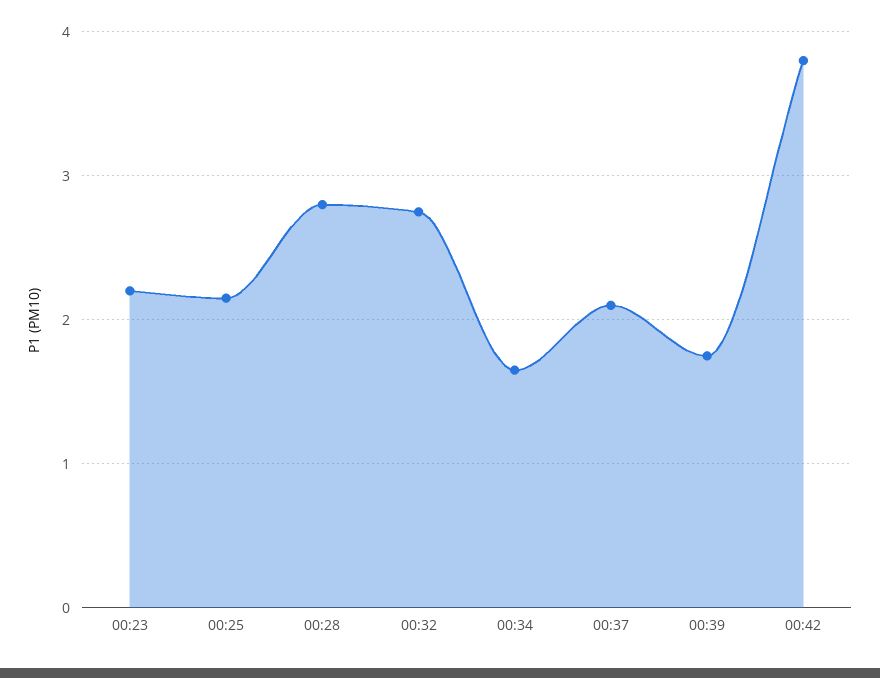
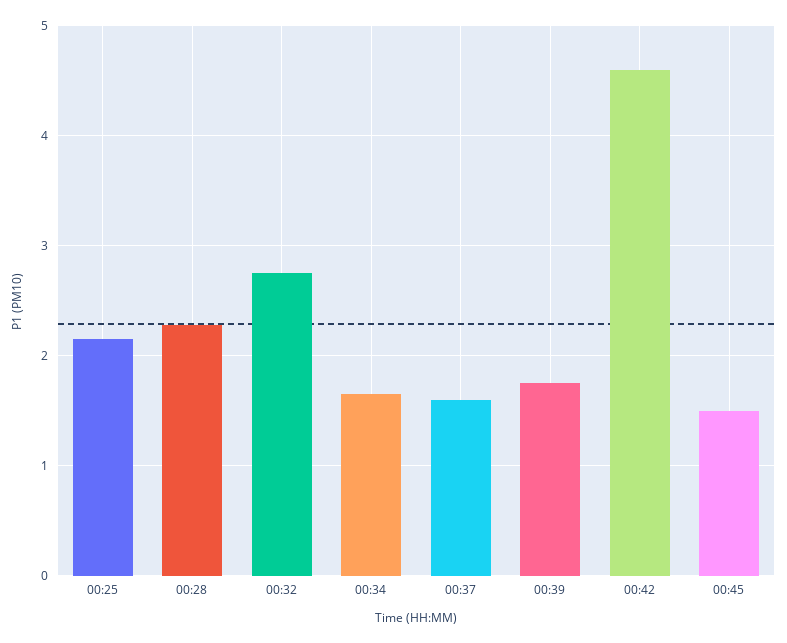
00:23: 2.2 -> none
00:28: 2.8 -> 2.3
00:37: 2.1 -> 1.6
00:42: 3.8 -> 4.6
00:45: none -> 1.5

